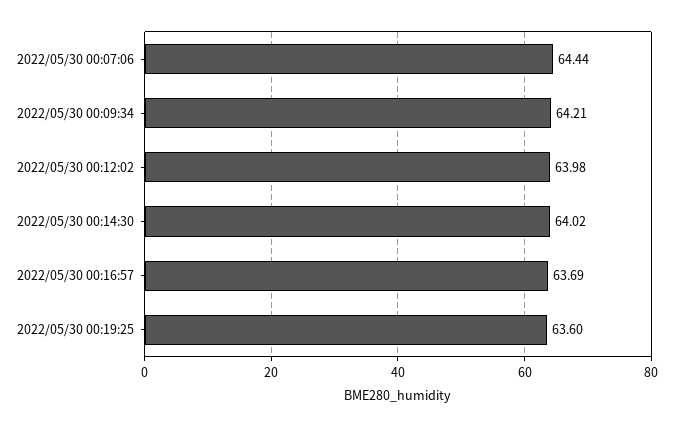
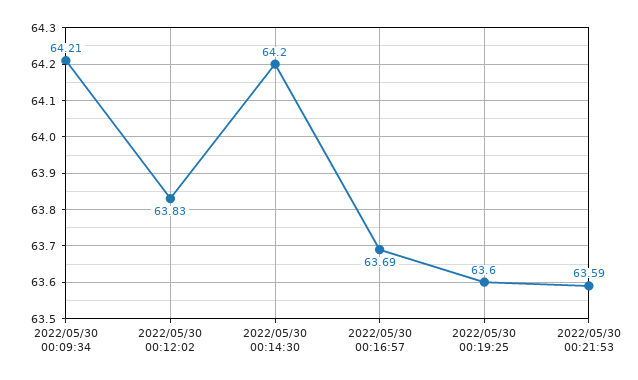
2022/05/30 00:07:06: 64.44 -> none
2022/05/30 00:12:02: 63.98 -> 63.83
2022/05/30 00:14:30: 64.02 -> 64.2
2022/05/30 00:21:53: none -> 63.59

